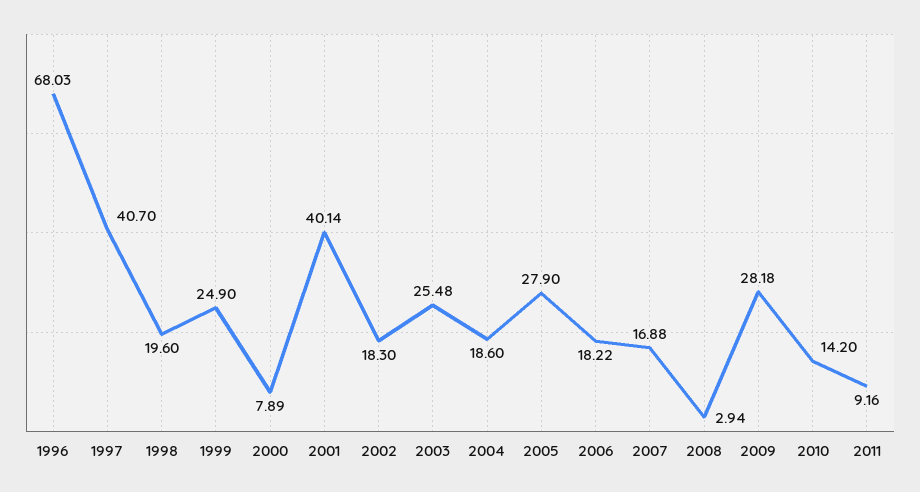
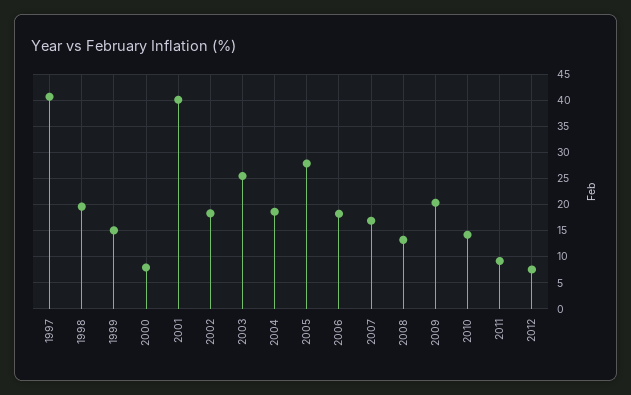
1996: 68.03 -> none
1999: 24.9 -> 15
2008: 2.94 -> 12.5
2009: 28.18 -> 20
2012: none -> 7.5

